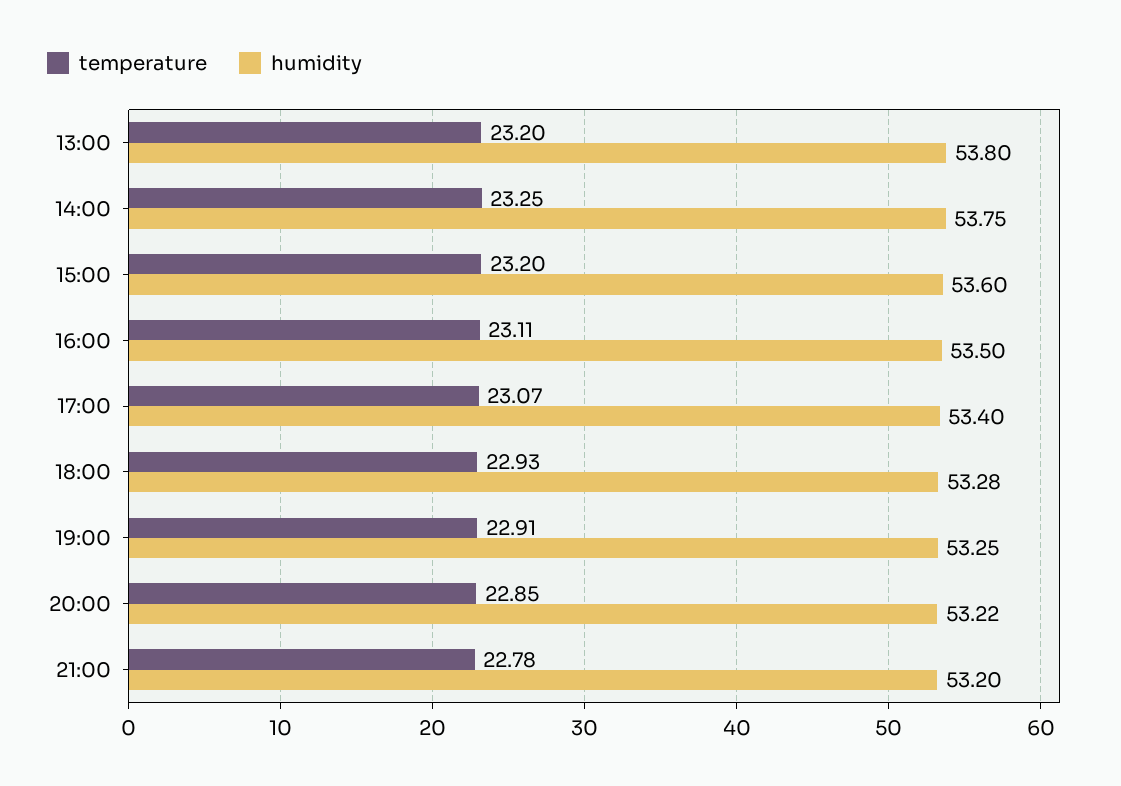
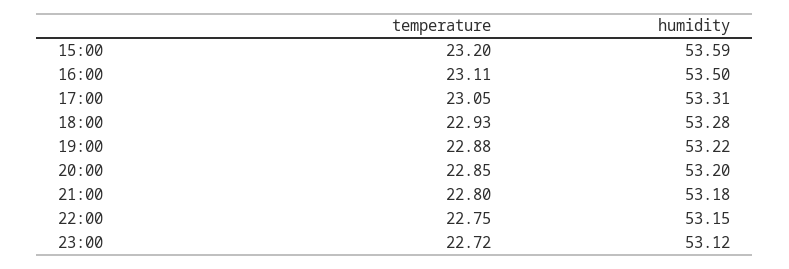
temperature, 13:00: 23.2 -> none
humidity, 13:00: 53.8 -> none
temperature, 14:00: 23.25 -> none
humidity, 14:00: 53.75 -> none
humidity, 15:00: 53.6 -> 53.59
temperature, 17:00: 23.07 -> 23.05
humidity, 17:00: 53.4 -> 53.31
temperature, 19:00: 22.91 -> 22.88
humidity, 19:00: 53.25 -> 53.22
humidity, 20:00: 53.22 -> 53.2
temperature, 21:00: 22.78 -> 22.8
humidity, 21:00: 53.2 -> 53.18
temperature, 22:00: none -> 22.75
humidity, 22:00: none -> 53.15
temperature, 23:00: none -> 22.72
humidity, 23:00: none -> 53.12

